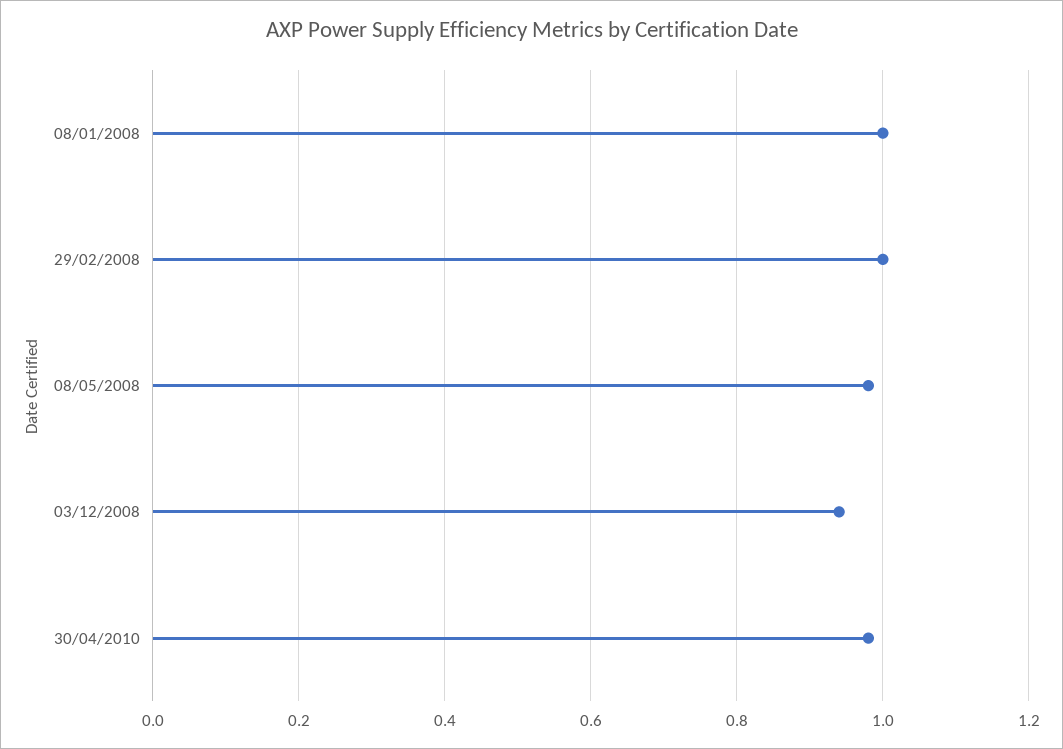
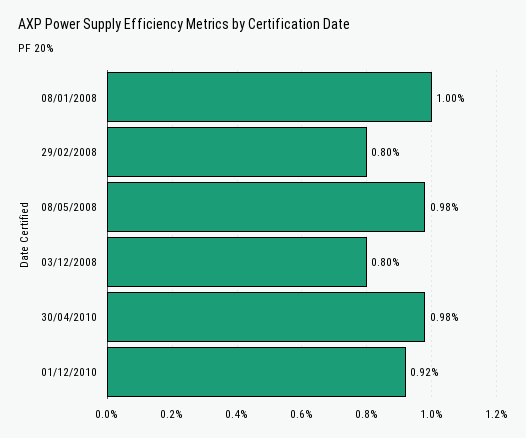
29/02/2008: 1 -> 0.8
03/12/2008: 0.95 -> 0.8
01/12/2010: none -> 0.92

